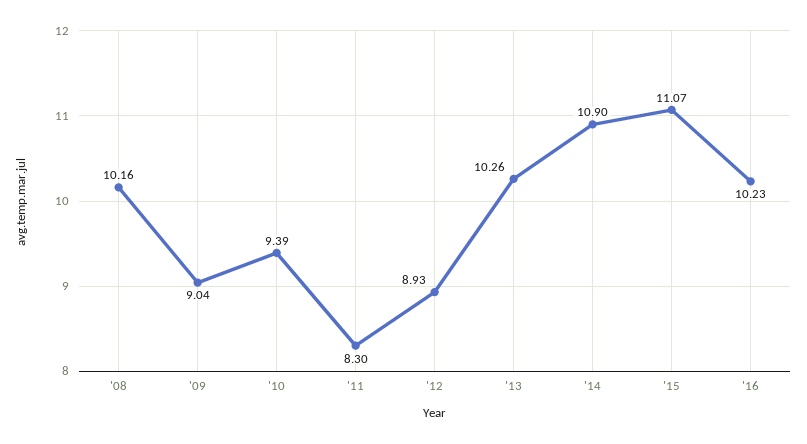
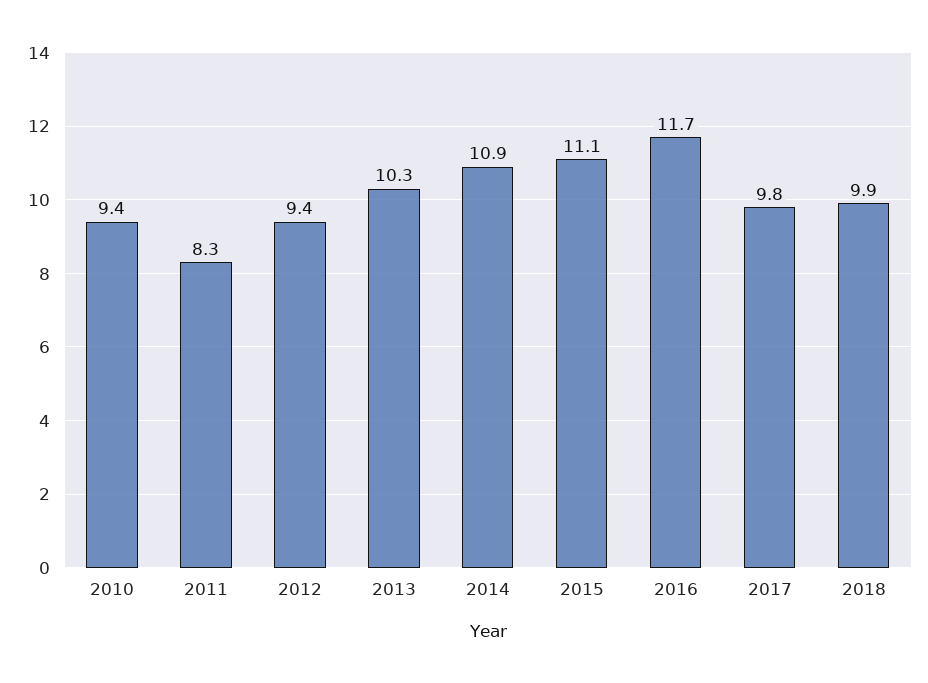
'08: 10.16 -> none
'09: 9.04 -> none
'12: 8.93 -> 9.4
'16: 10.23 -> 11.7
2017: none -> 9.8
2018: none -> 9.9

